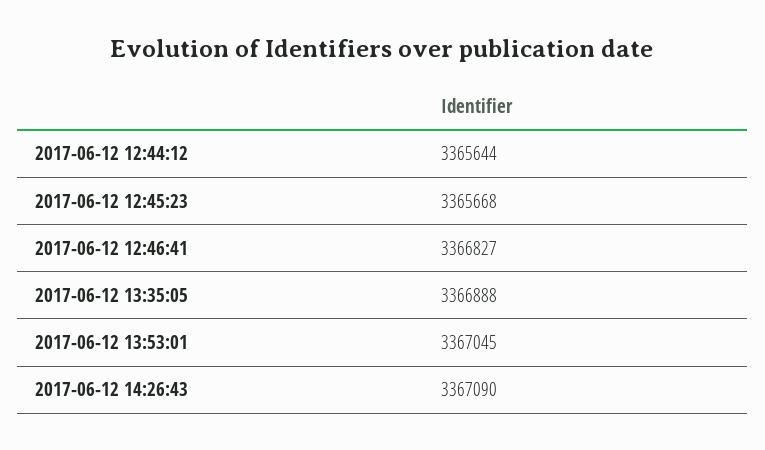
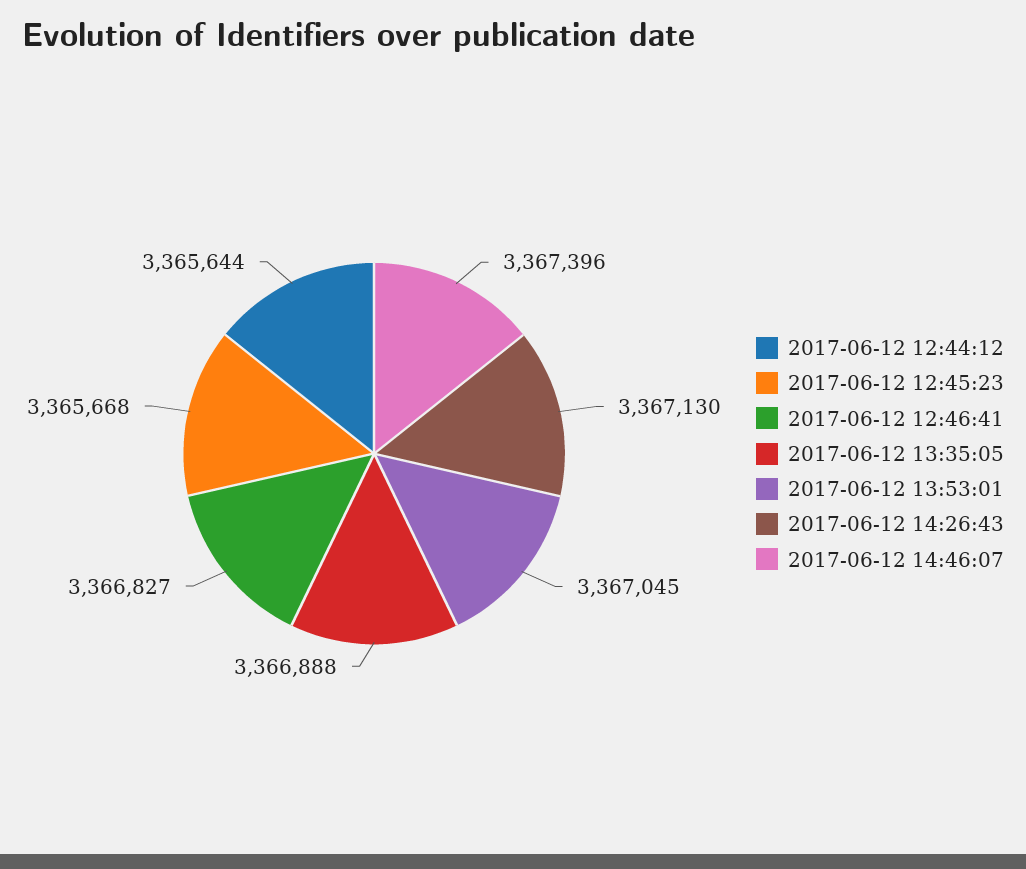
2017-06-12 14:26:43: 3367090 -> 3367130
2017-06-12 14:46:07: none -> 3367396

